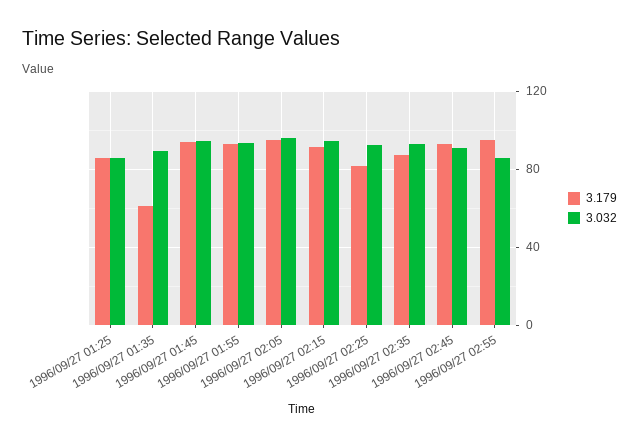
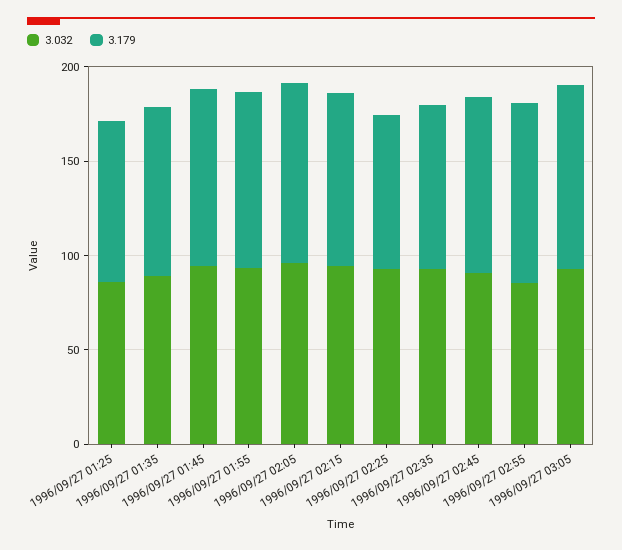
3.179, 1996/09/27 01:35: 60 -> 90
3.032, 1996/09/27 03:05: none -> 90
3.179, 1996/09/27 03:05: none -> 100

